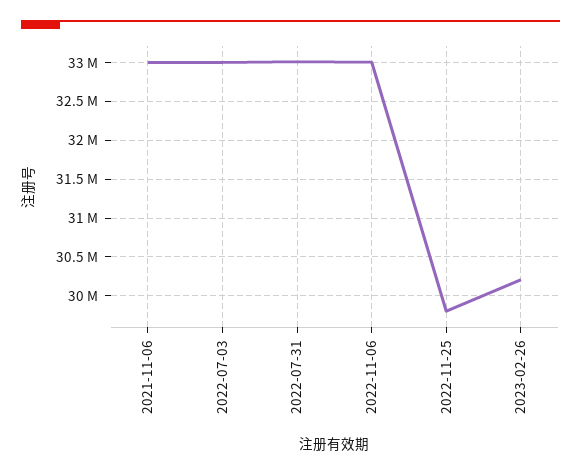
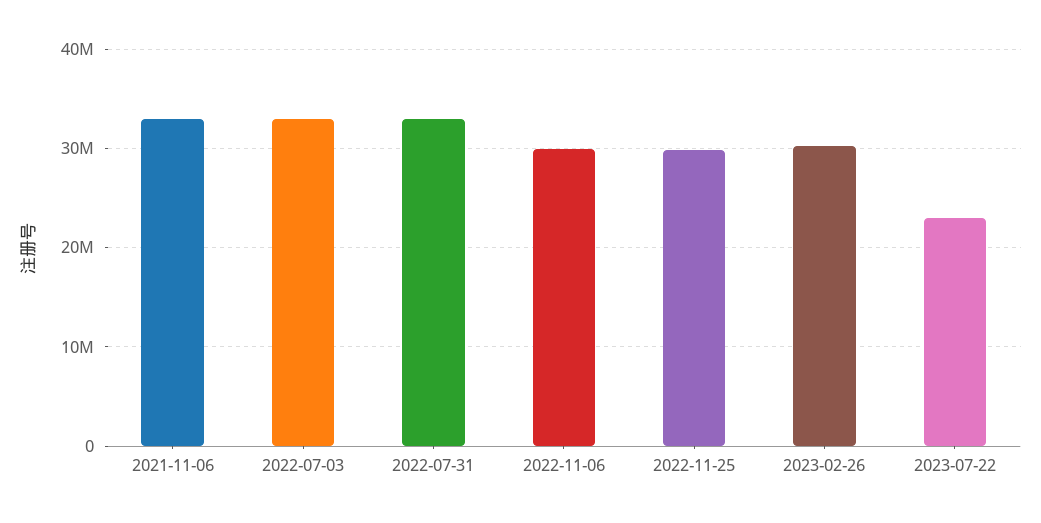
2022-11-06: 33000000 -> 30000000
2023-07-22: none -> 23000000

